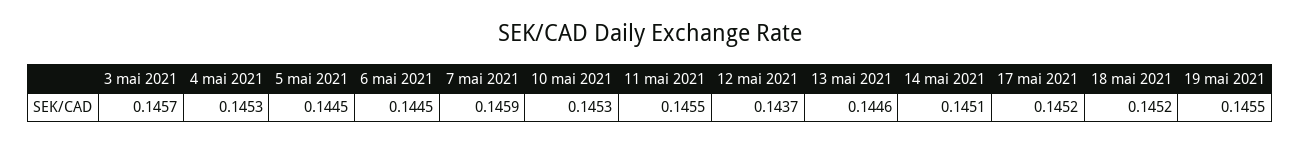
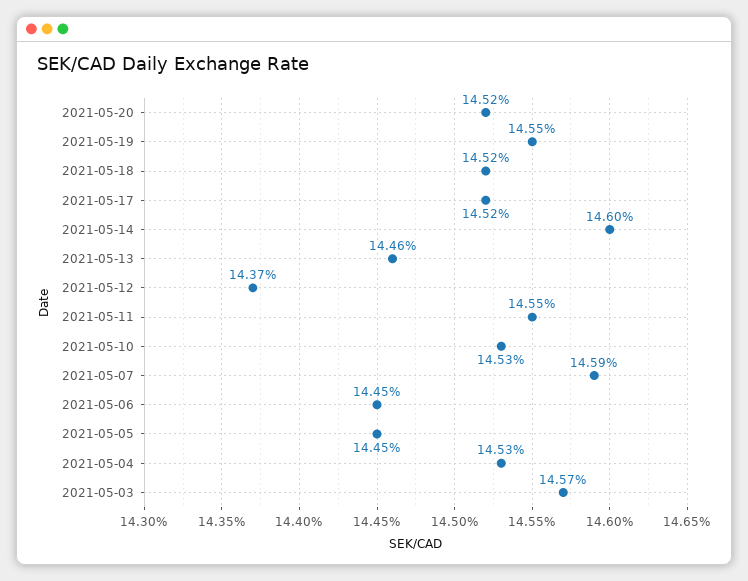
14 mai 2021: 0.1451 -> 0.146
2021-05-20: none -> 0.1452

